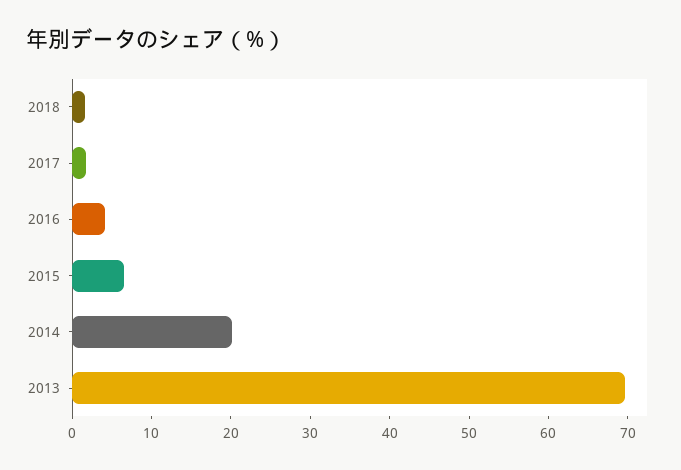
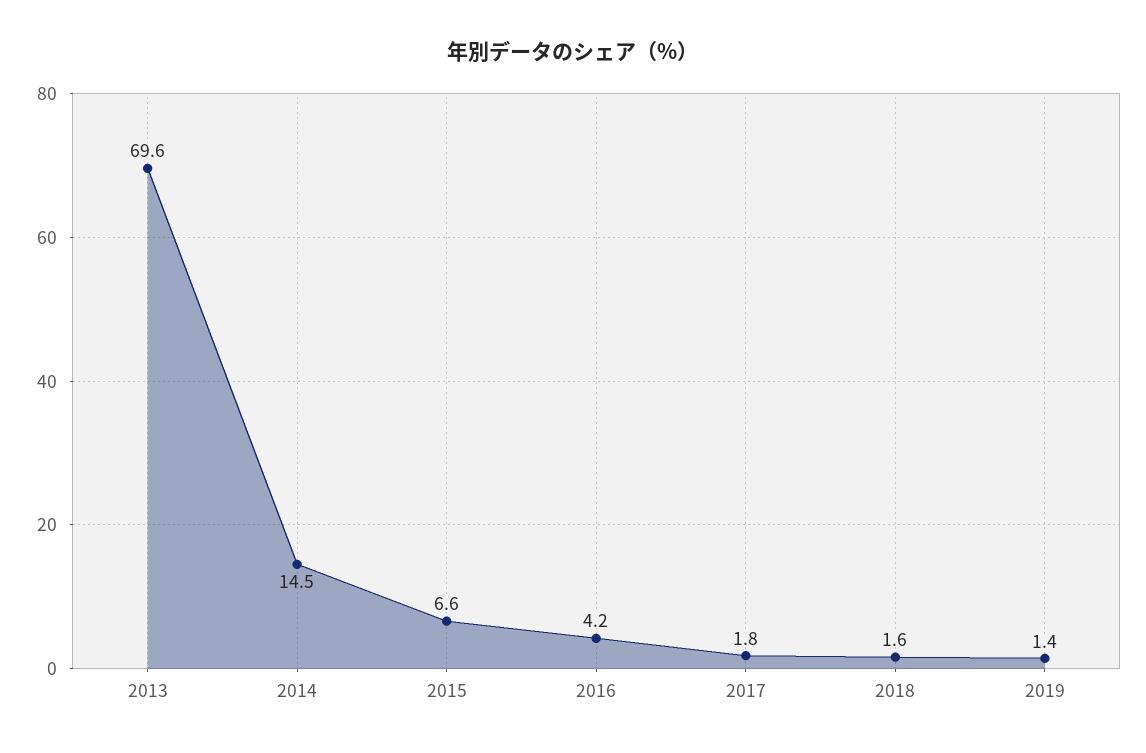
2014: 20 -> 14.5
2019: none -> 1.4

